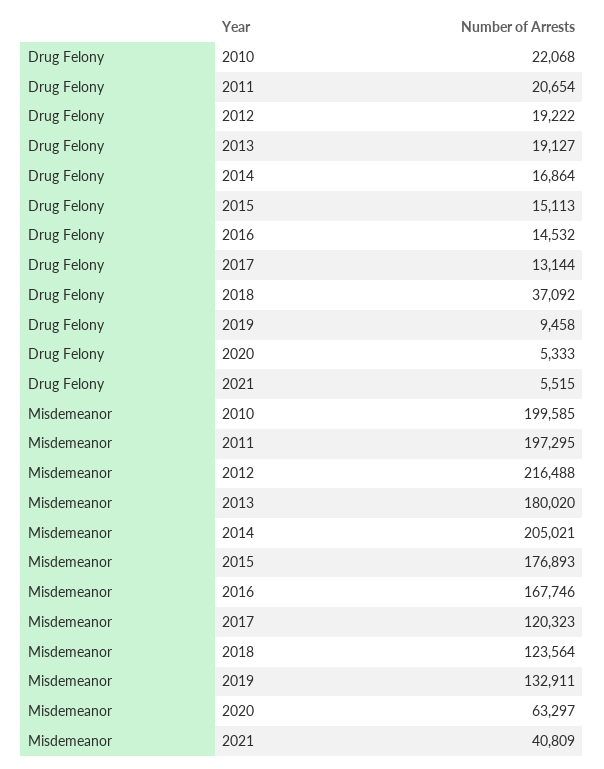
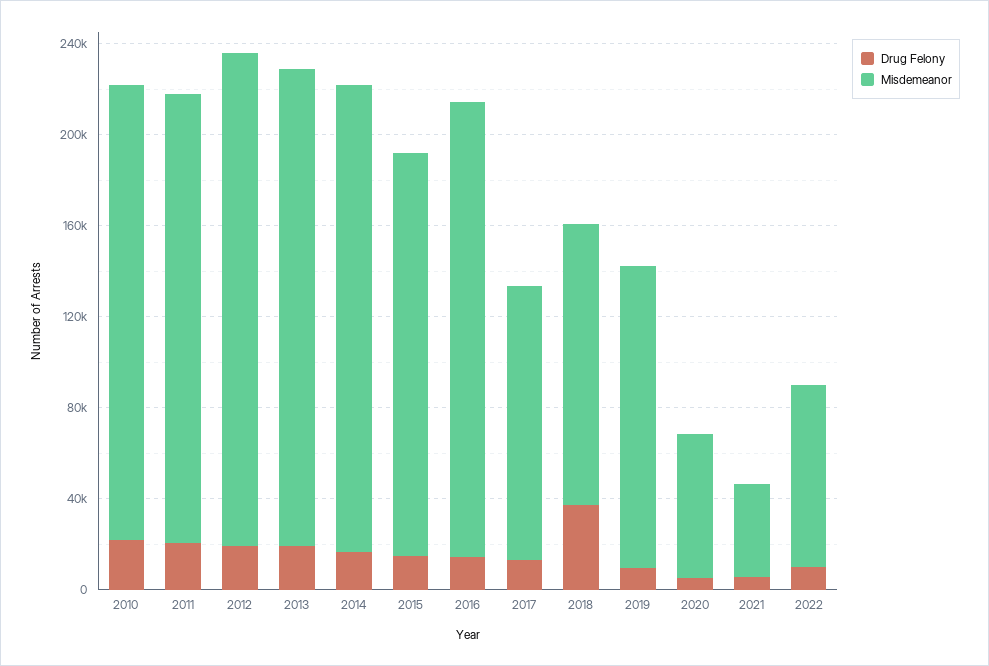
Misdemeanor, 2013: 180020 -> 210000
Misdemeanor, 2016: 167746 -> 200000
Drug Felony, 2022: none -> 10000
Misdemeanor, 2022: none -> 80000

